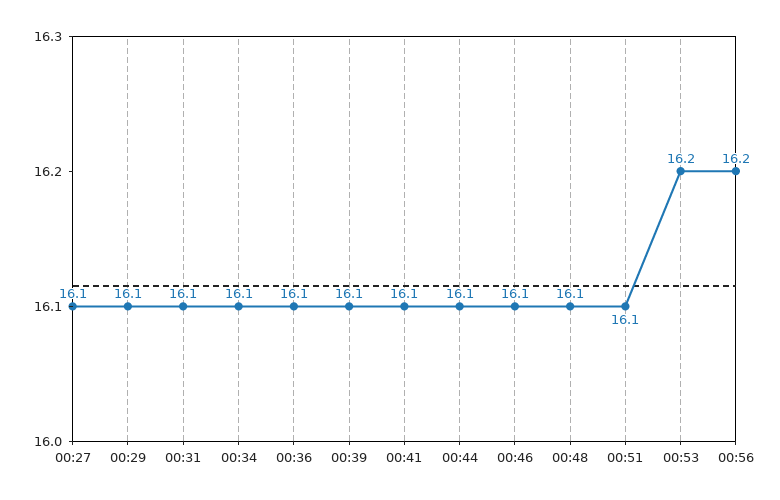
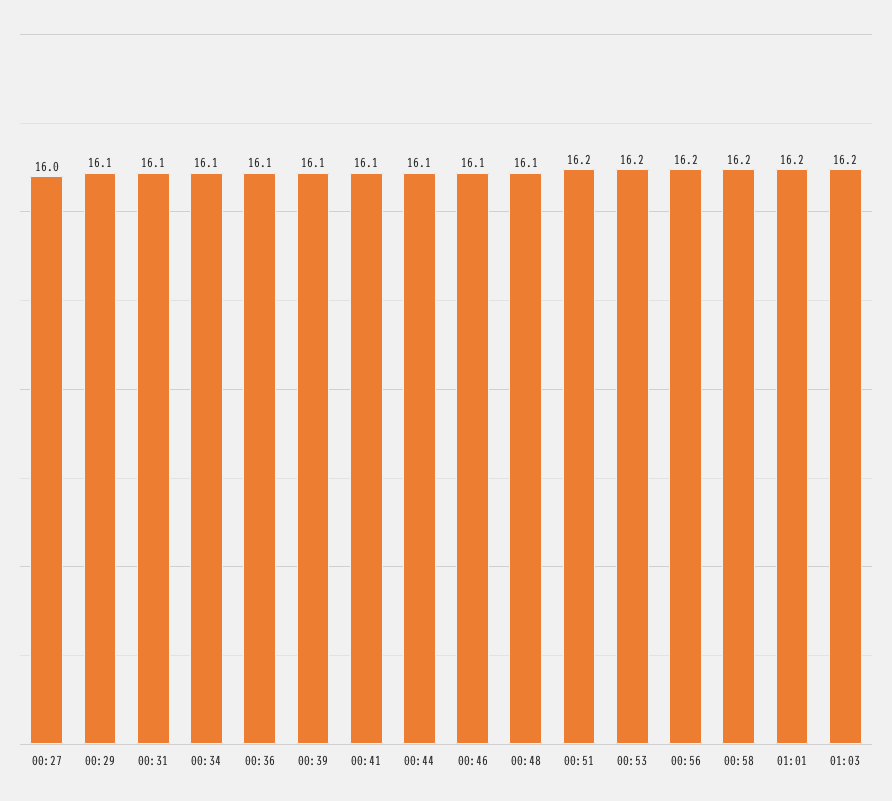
00:27: 16.1 -> 16
00:51: 16.1 -> 16.2
00:58: none -> 16.2
01:01: none -> 16.2
01:03: none -> 16.2

